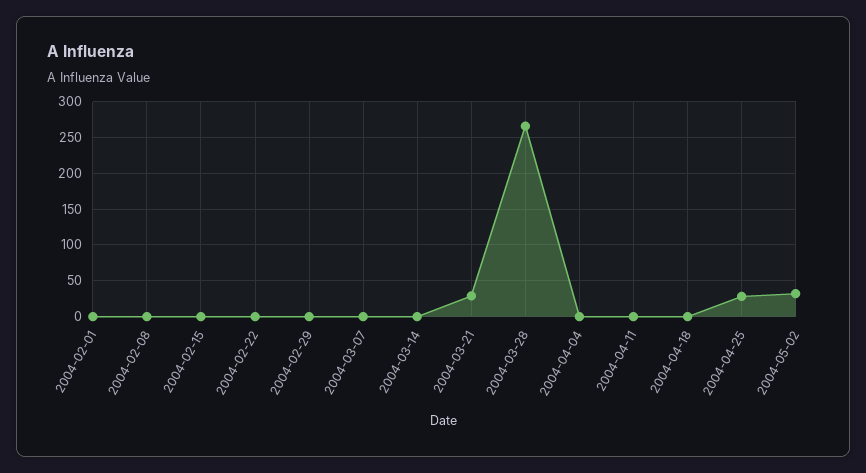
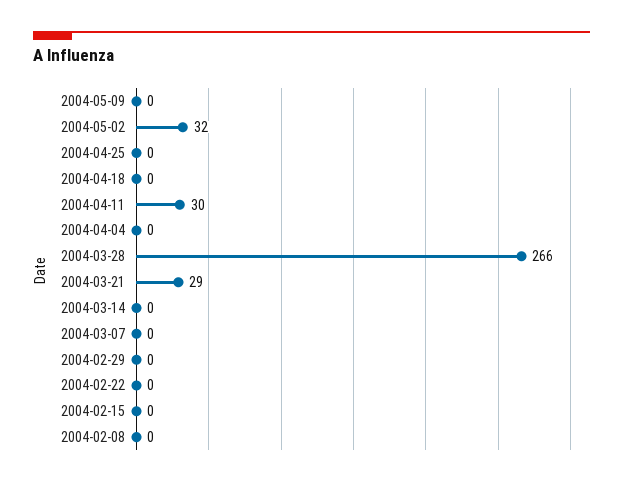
2004-02-01: 0 -> none
2004-04-11: 0 -> 30
2004-04-25: 30 -> 0
2004-05-09: none -> 0

